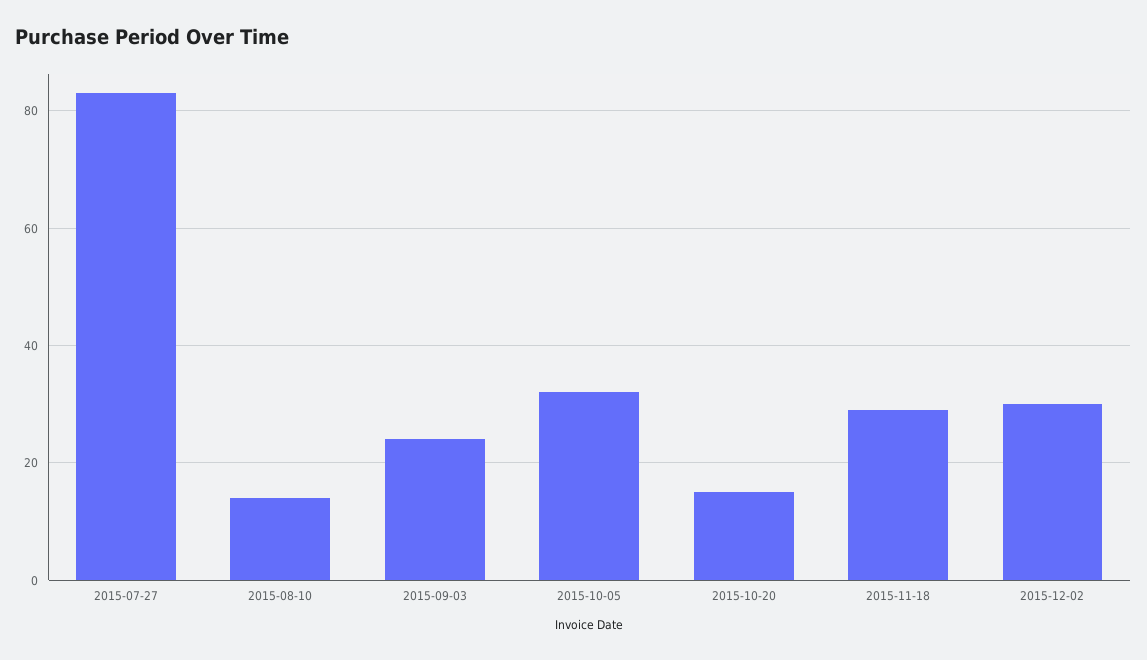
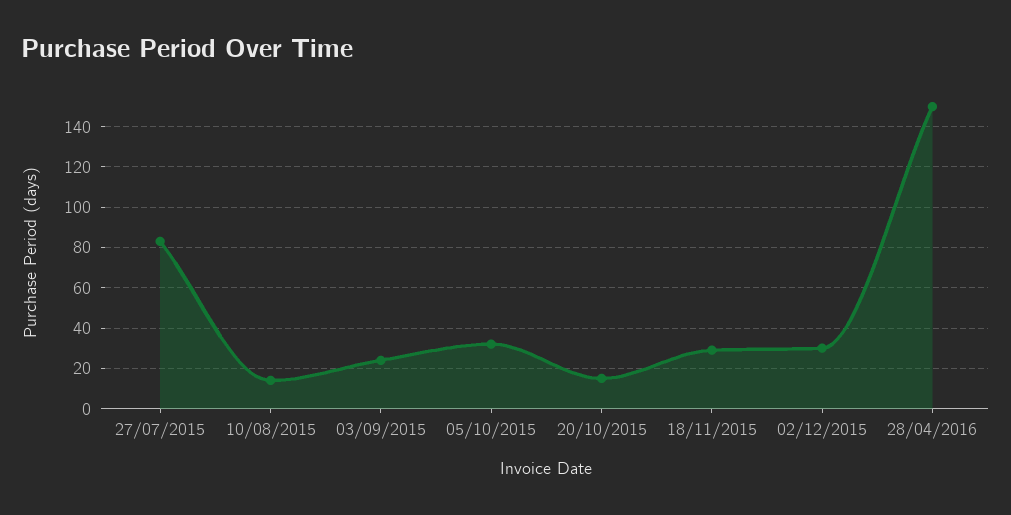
28/04/2016: none -> 150

